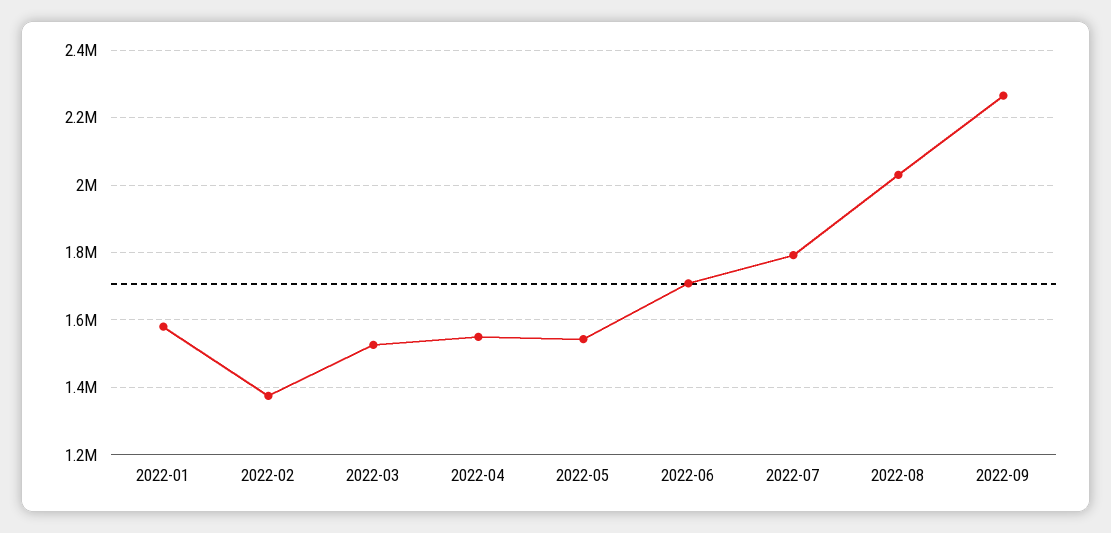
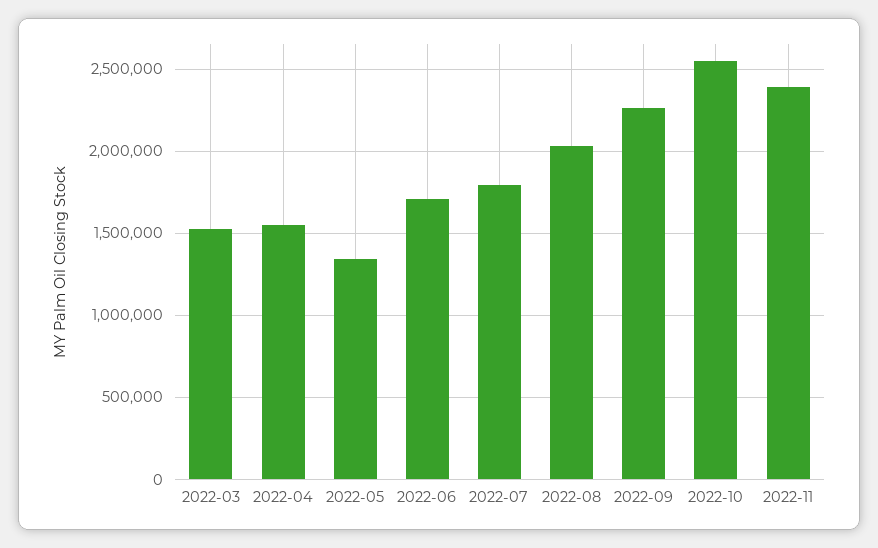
2022-01: 1580000 -> none
2022-02: 1380000 -> none
2022-05: 1540000 -> 1350000
2022-10: none -> 2550000
2022-11: none -> 2400000

